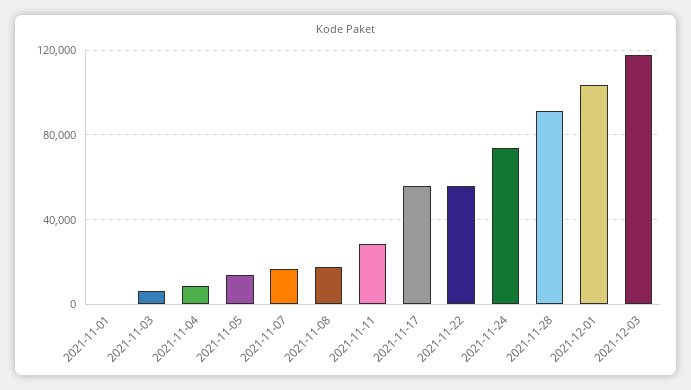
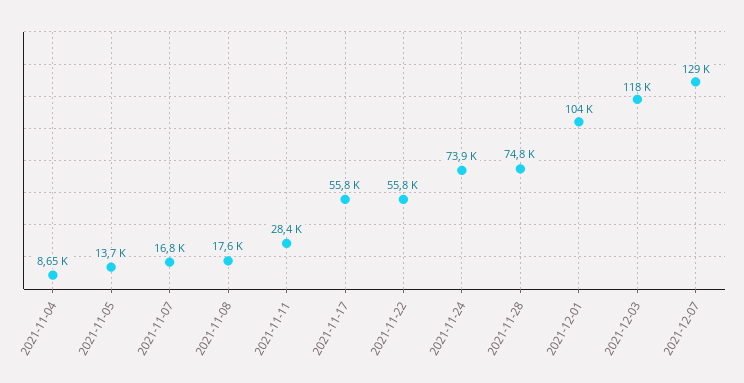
2021-11-01: 0 -> none
2021-11-03: 5000 -> none
2021-11-28: 90000 -> 74800
2021-12-07: none -> 129000

